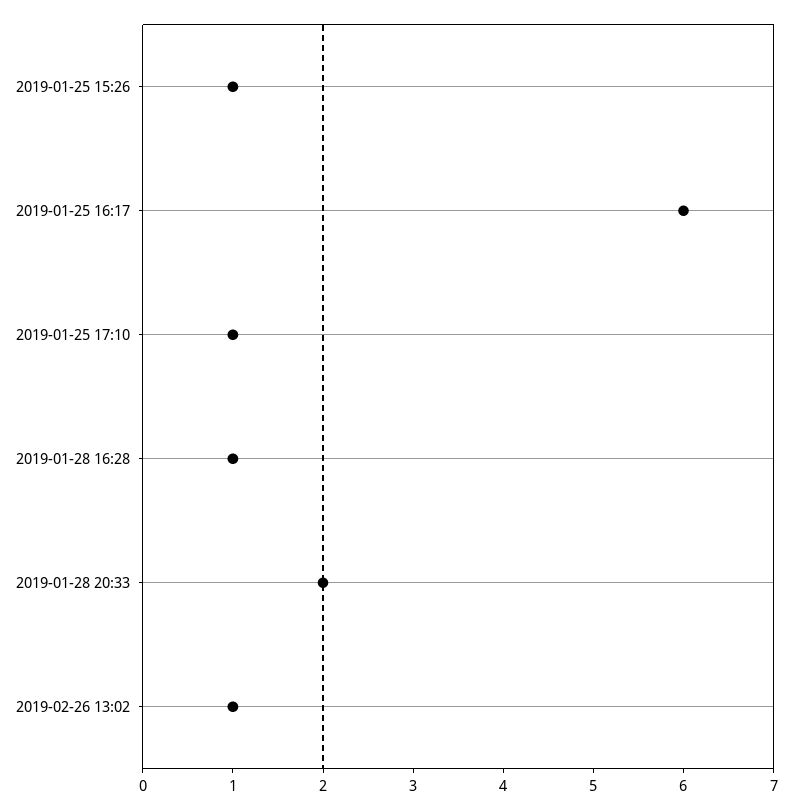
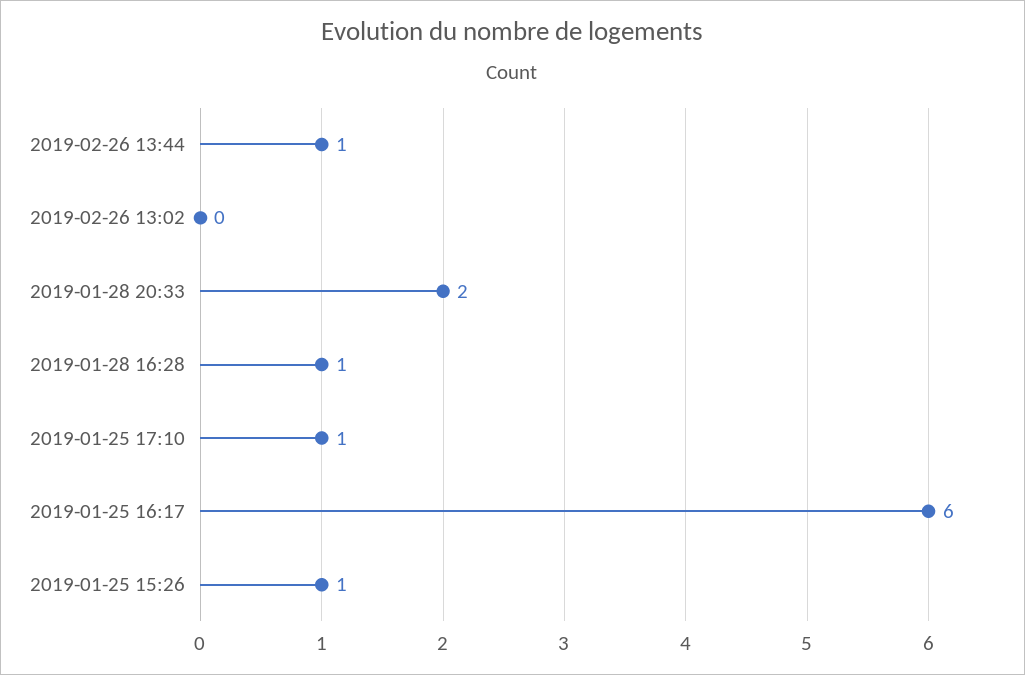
2019-02-26 13:02: 1 -> 0
2019-02-26 13:44: none -> 1

